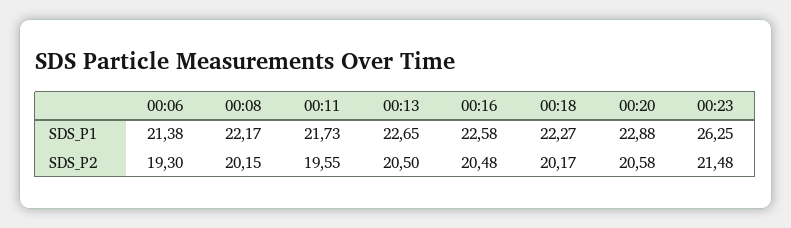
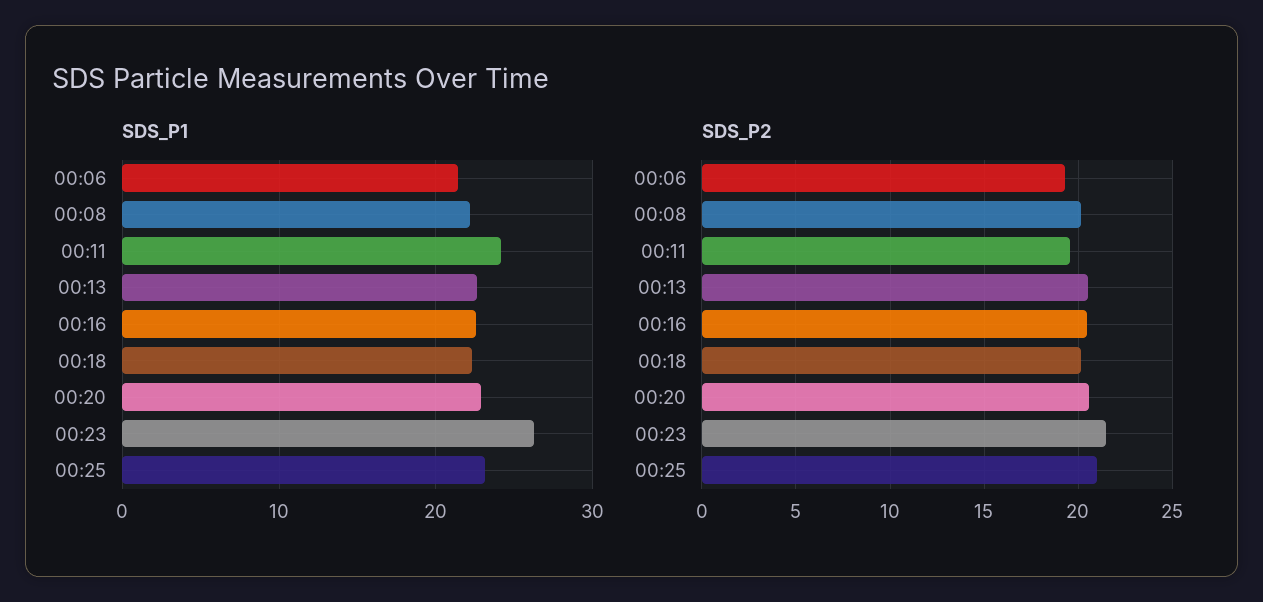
SDS_P1, 00:11: 21.73 -> 24
SDS_P1, 00:25: none -> 23
SDS_P2, 00:25: none -> 21

